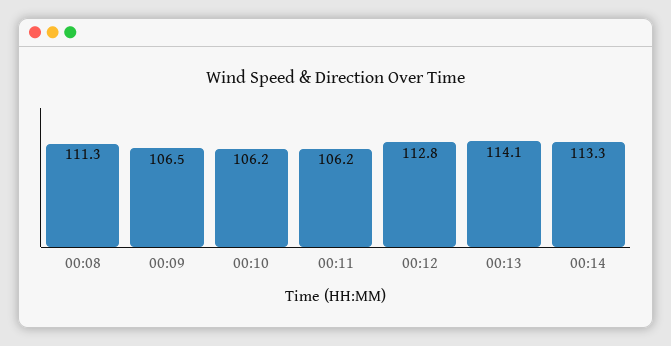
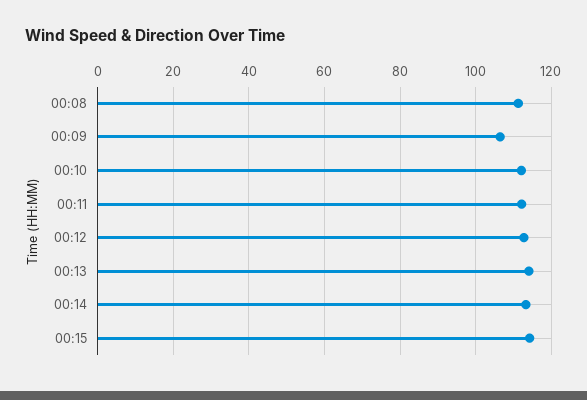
00:10: 106.2 -> 112
00:11: 106.2 -> 112
00:15: none -> 114

